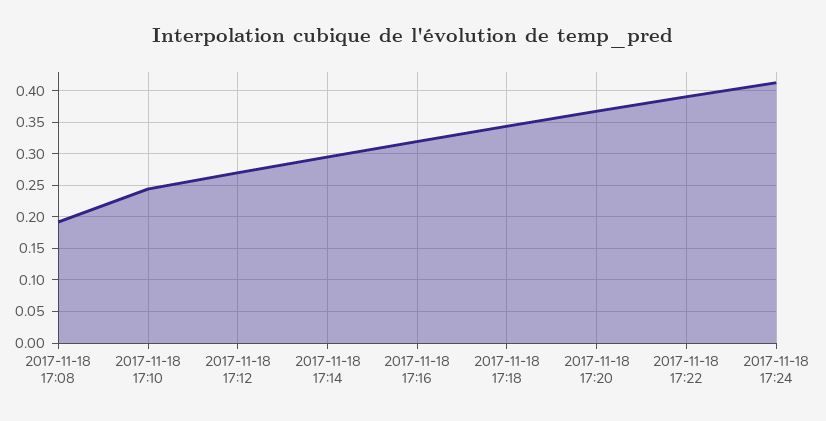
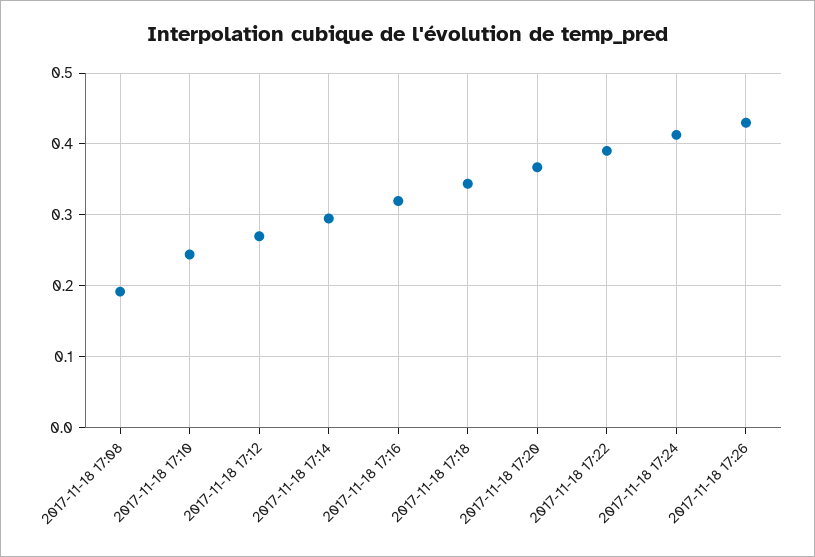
2017-11-18 17:26: none -> 0.43

